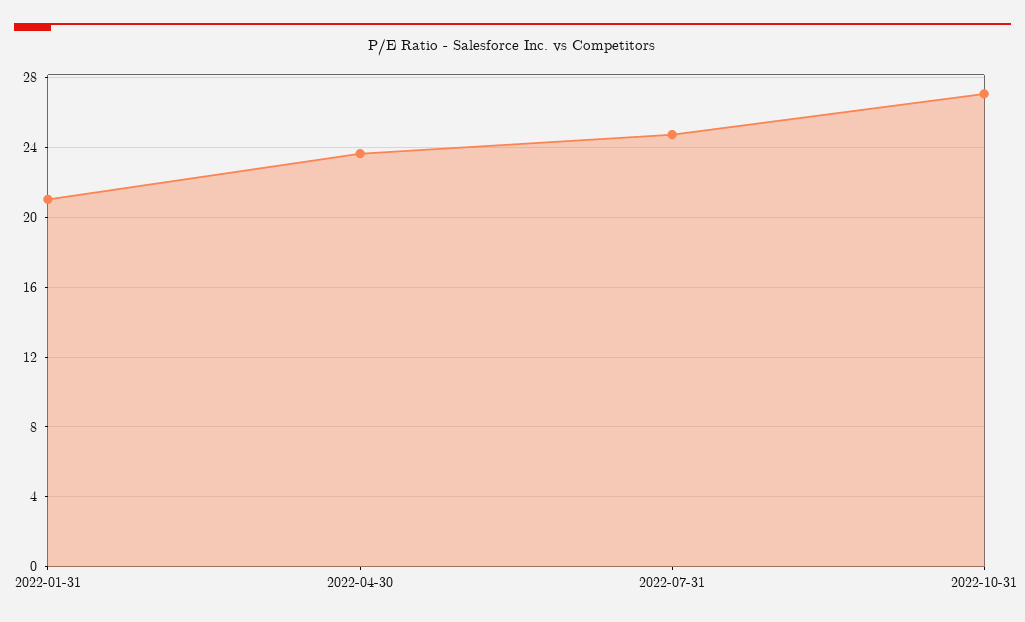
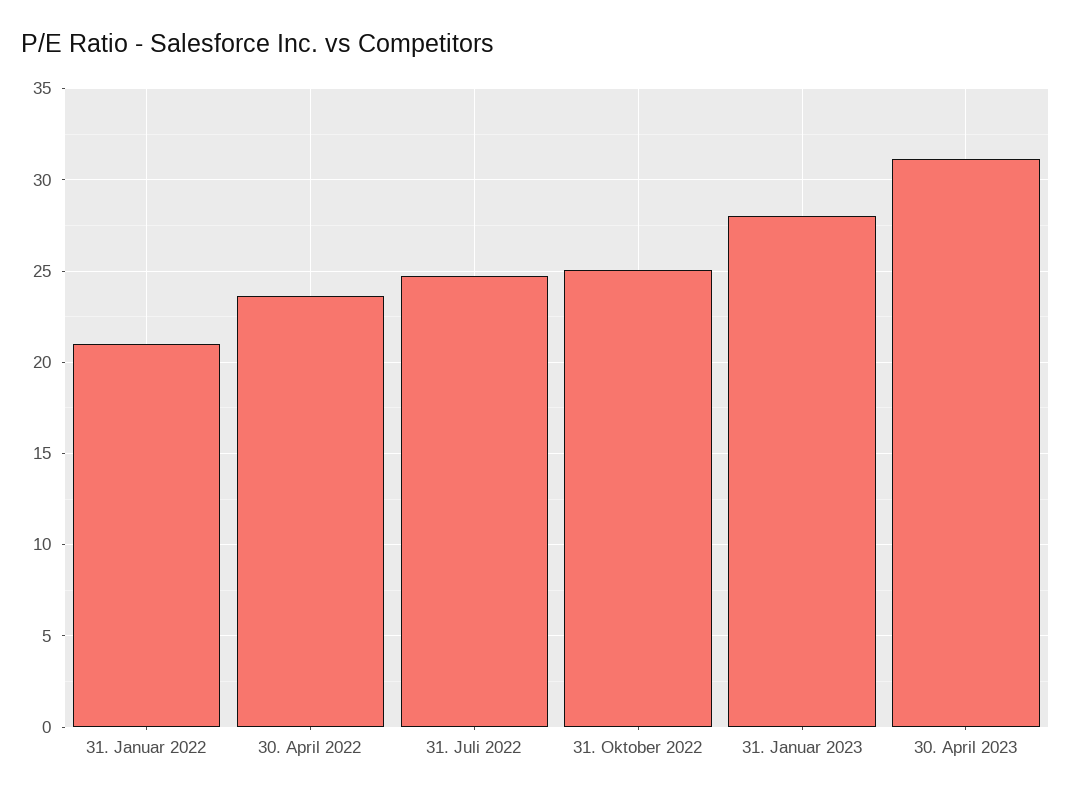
2022-10-31: 27 -> 25
31. Januar 2023: none -> 28
30. April 2023: none -> 31

